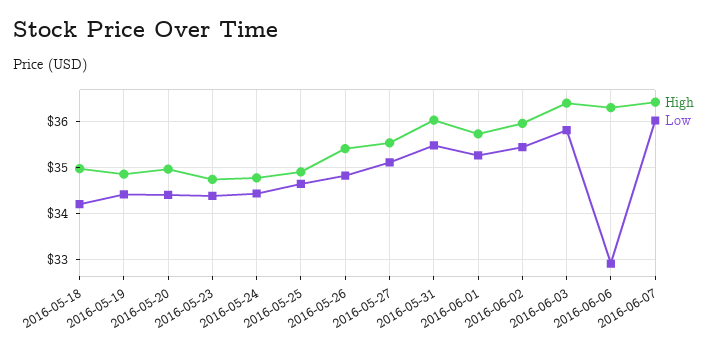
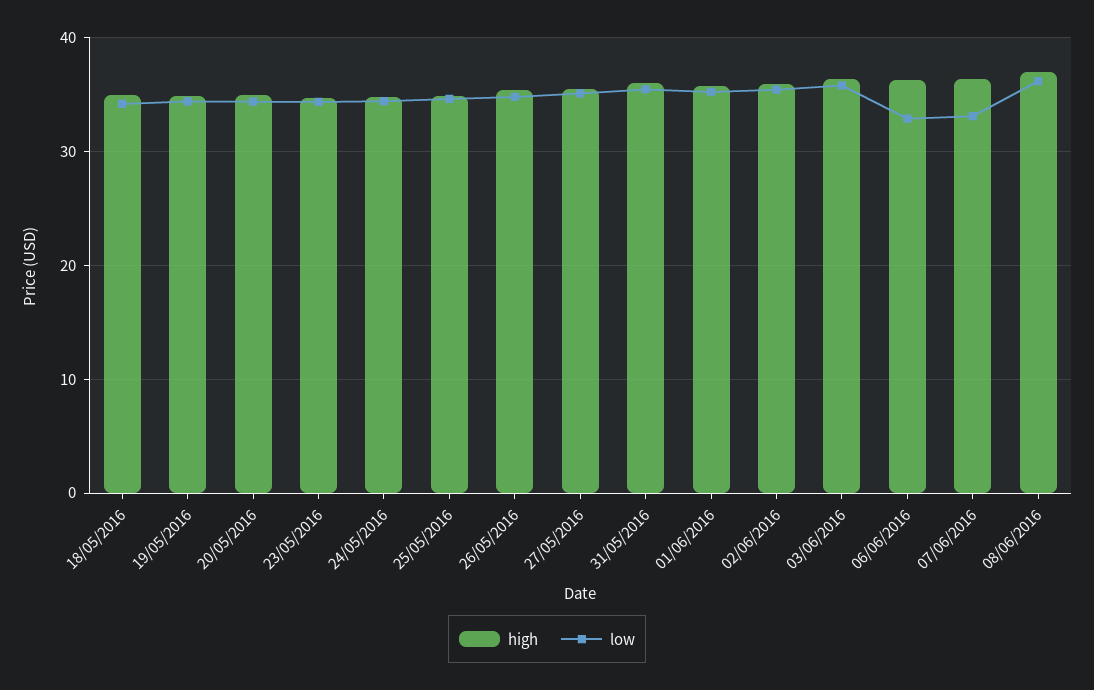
Low, 2016-06-07: 36 -> 33
High, 08/06/2016: none -> 37
Low, 08/06/2016: none -> 36

